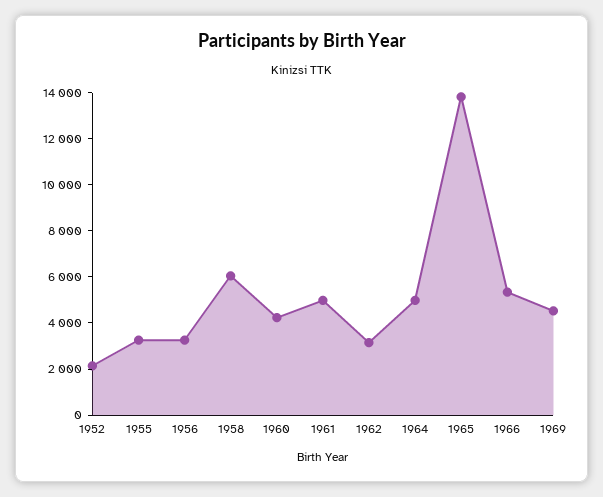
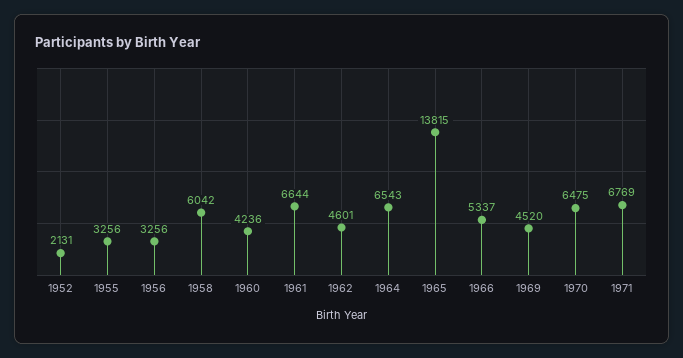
1961: 5000 -> 6644
1962: 3000 -> 4601
1964: 5000 -> 6543
1970: none -> 6475
1971: none -> 6769

